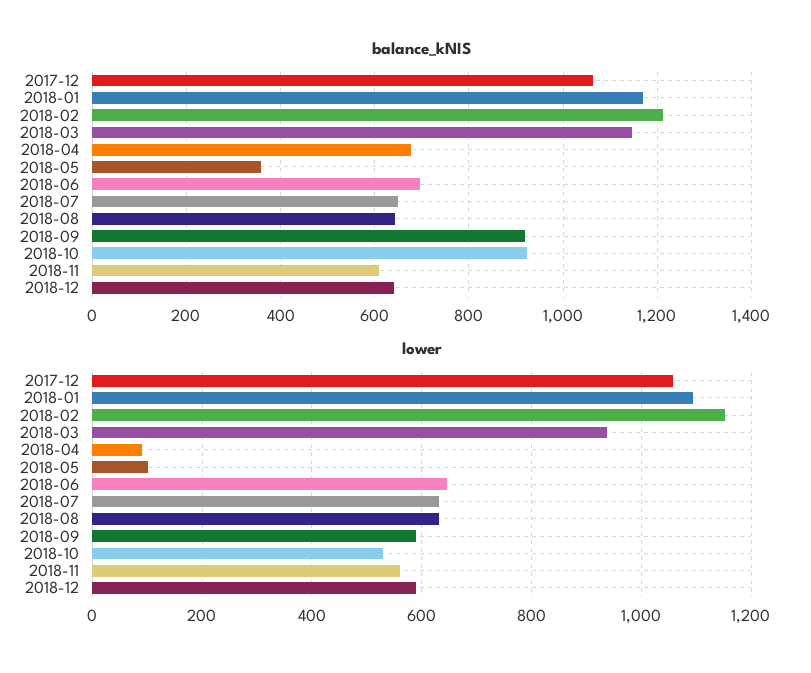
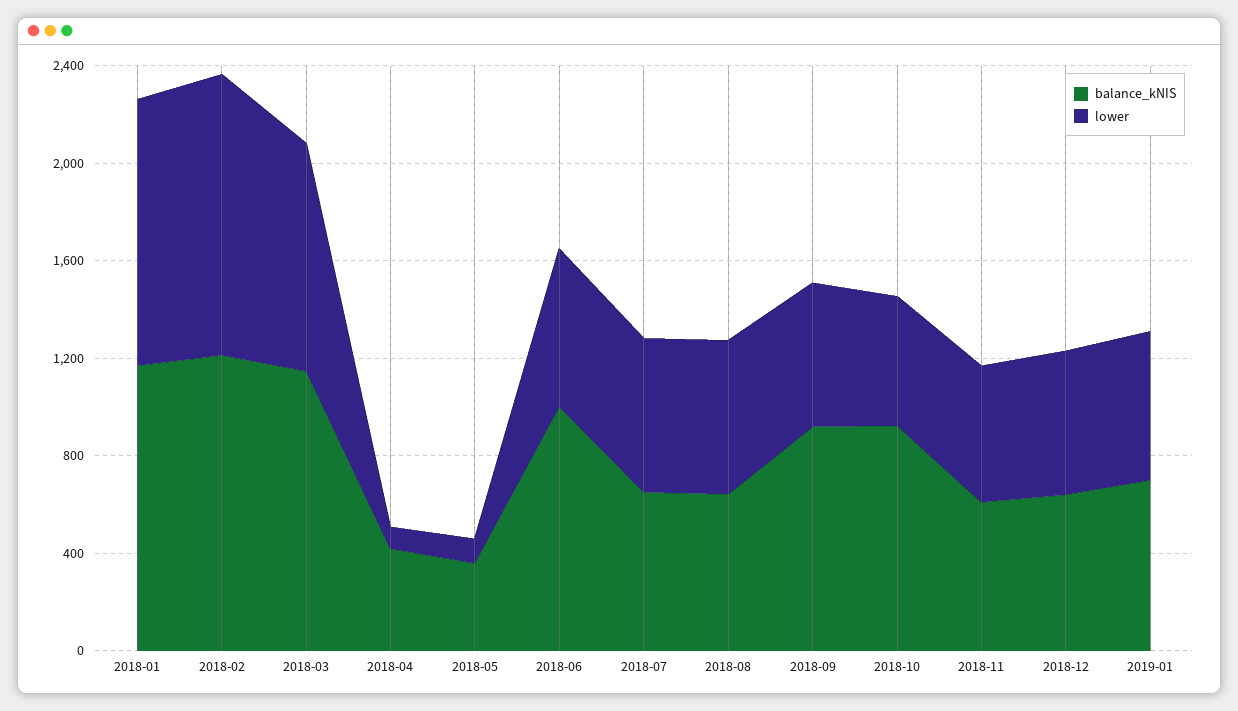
balance_kNIS, 2017-12: 1060 -> none
balance_kNIS, 2018-04: 680 -> 400
balance_kNIS, 2018-06: 700 -> 1000
lower, 2017-12: 1060 -> none
balance_kNIS, 2019-01: none -> 700
lower, 2019-01: none -> 600

